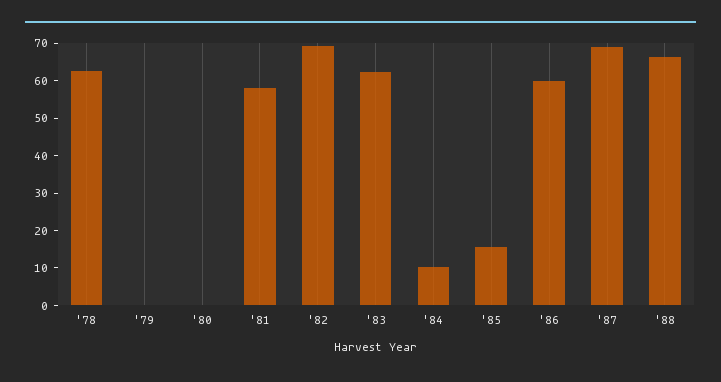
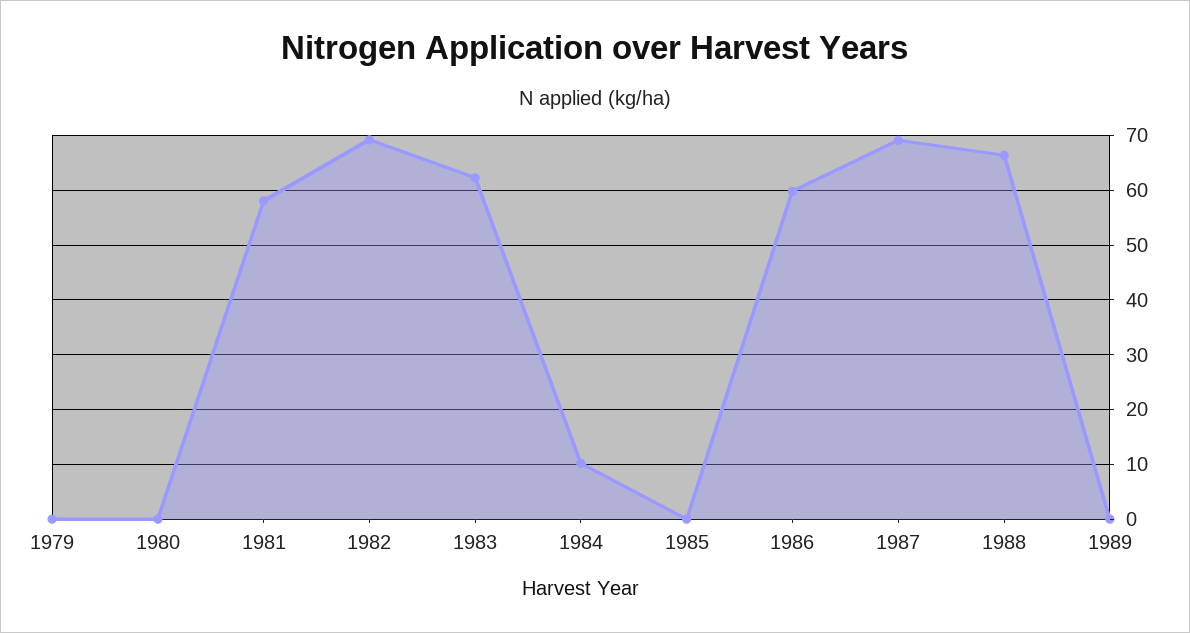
'78: 62.5 -> none
'85: 15 -> 0
1989: none -> 0

